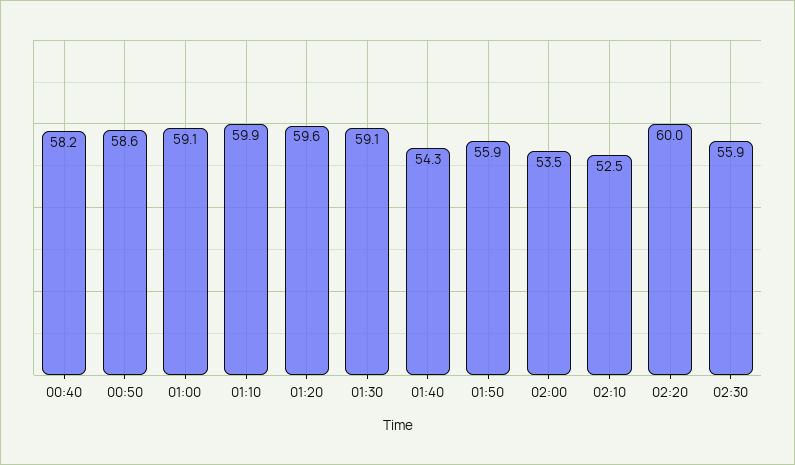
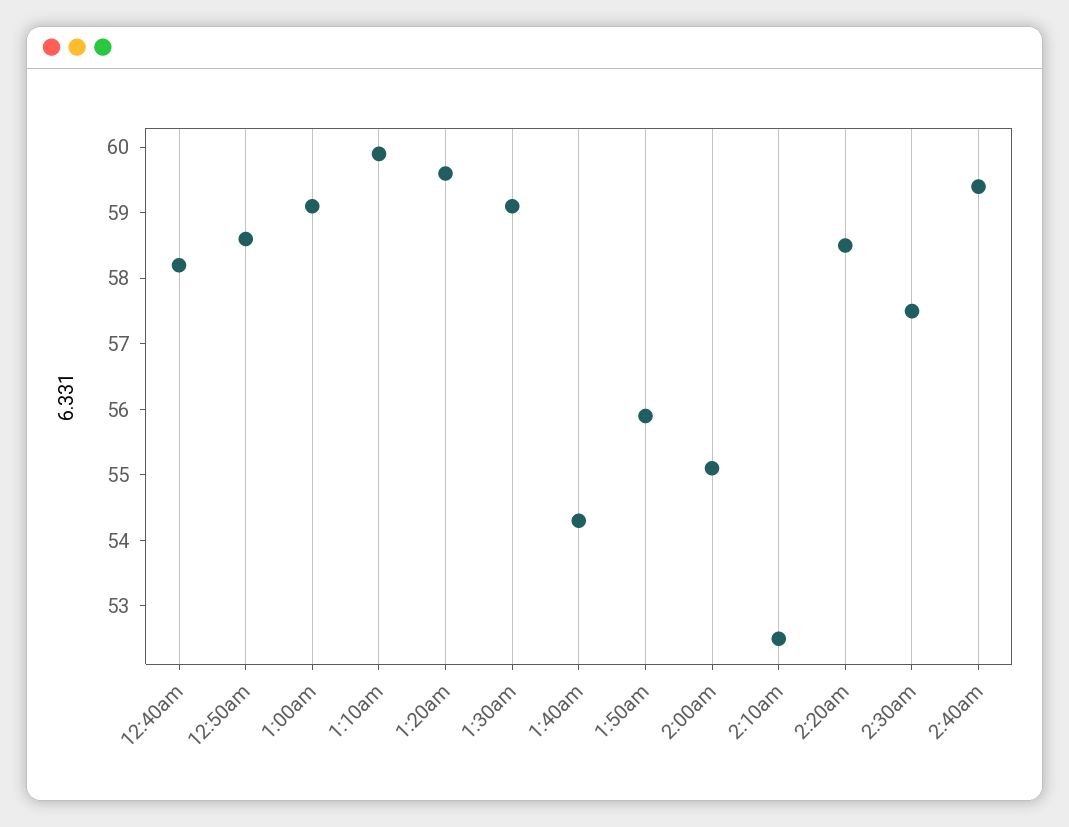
02:00: 53.5 -> 55
02:20: 60 -> 58.5
02:30: 55.9 -> 57.5
2:40am: none -> 59.5

